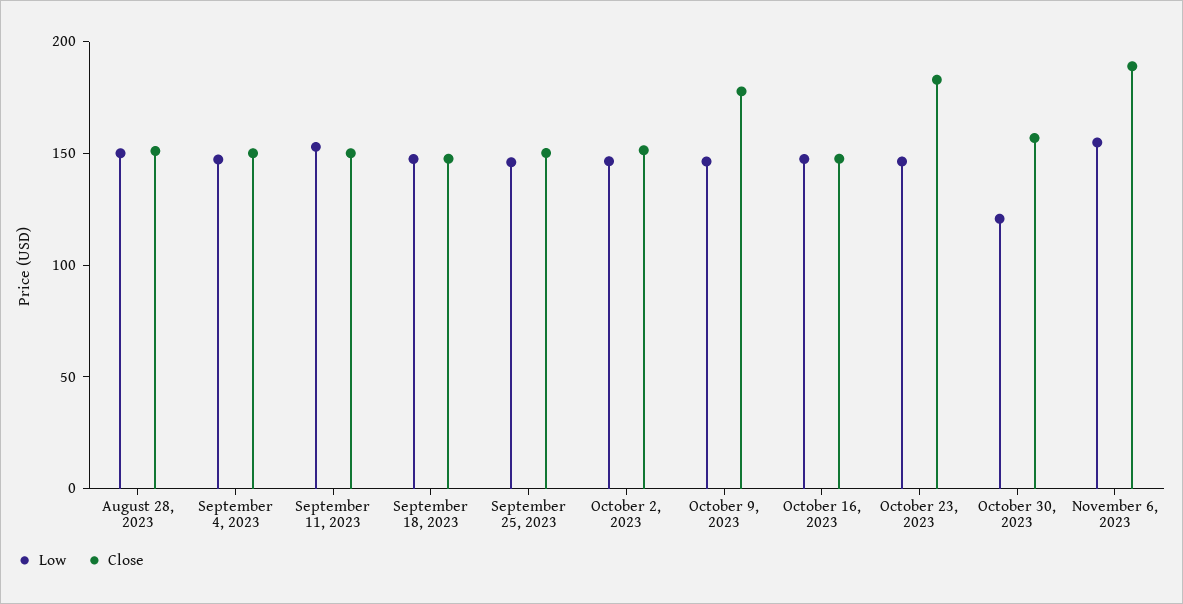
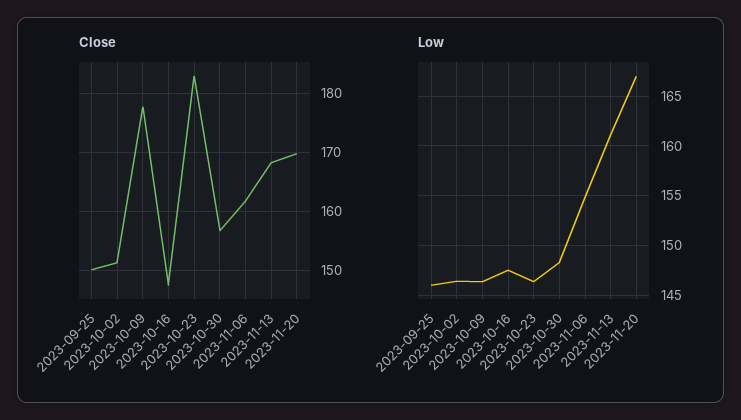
Low, August 28, 2023: 150 -> none
Close, August 28, 2023: 150 -> none
Low, September 4, 2023: 150 -> none
Close, September 4, 2023: 150 -> none
Low, September 11, 2023: 150 -> none
Close, September 11, 2023: 150 -> none
Low, September 18, 2023: 150 -> none
Close, September 18, 2023: 150 -> none
Low, October 30, 2023: 120 -> 148
Close, November 6, 2023: 190 -> 162
Close, 2023-11-13: none -> 168
Close, 2023-11-20: none -> 170
Low, 2023-11-13: none -> 161
Low, 2023-11-20: none -> 167

